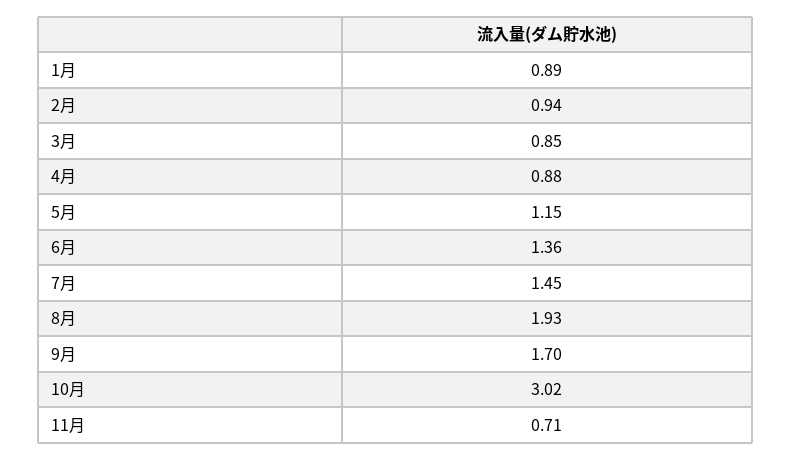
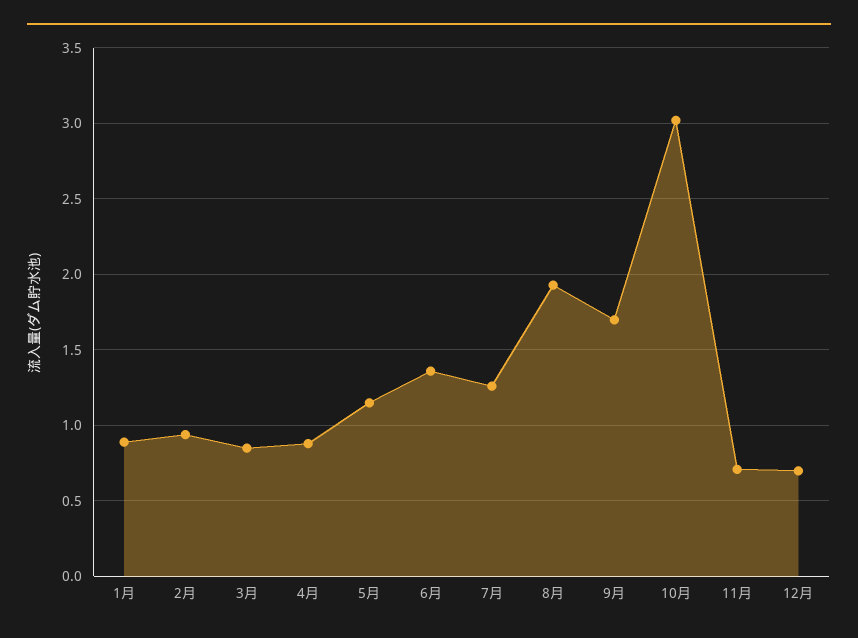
7月: 1.45 -> 1.25
12月: none -> 0.7

